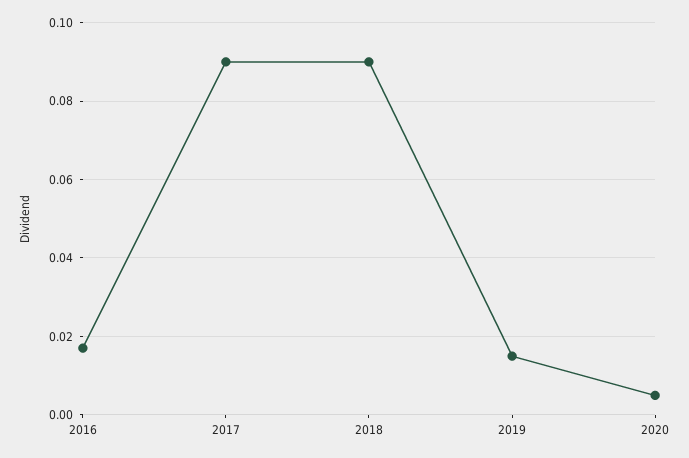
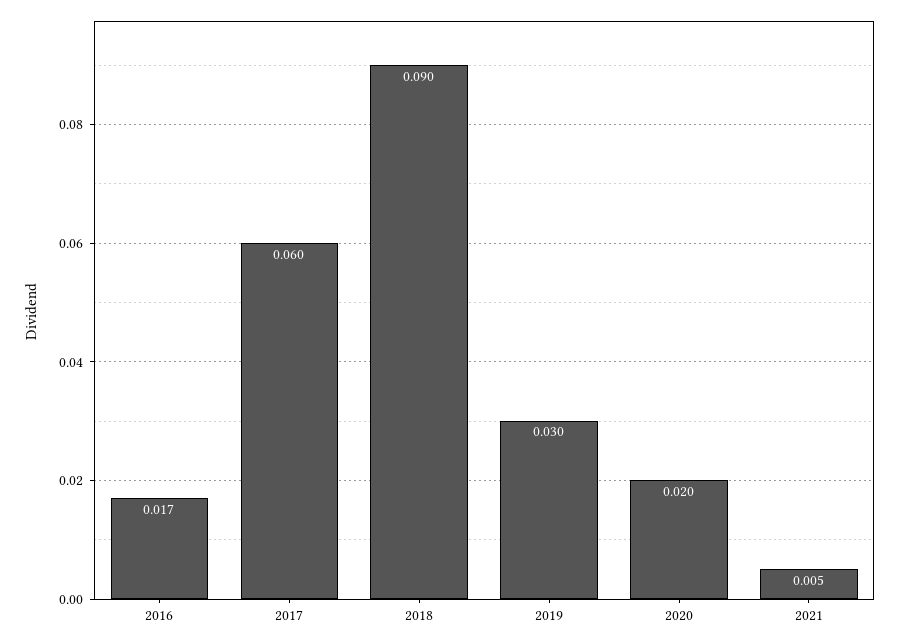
2017: 0.09 -> 0.06
2019: 0.015 -> 0.03
2020: 0.005 -> 0.02
2021: none -> 0.005

